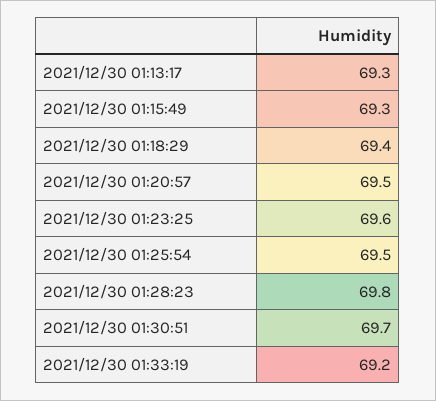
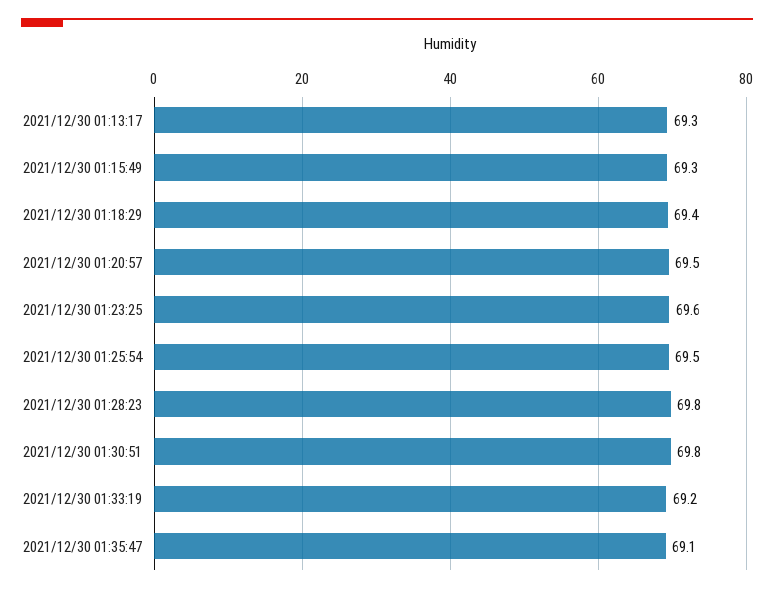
2021/12/30 01:30:51: 69.7 -> 69.8
2021/12/30 01:35:47: none -> 69.1

